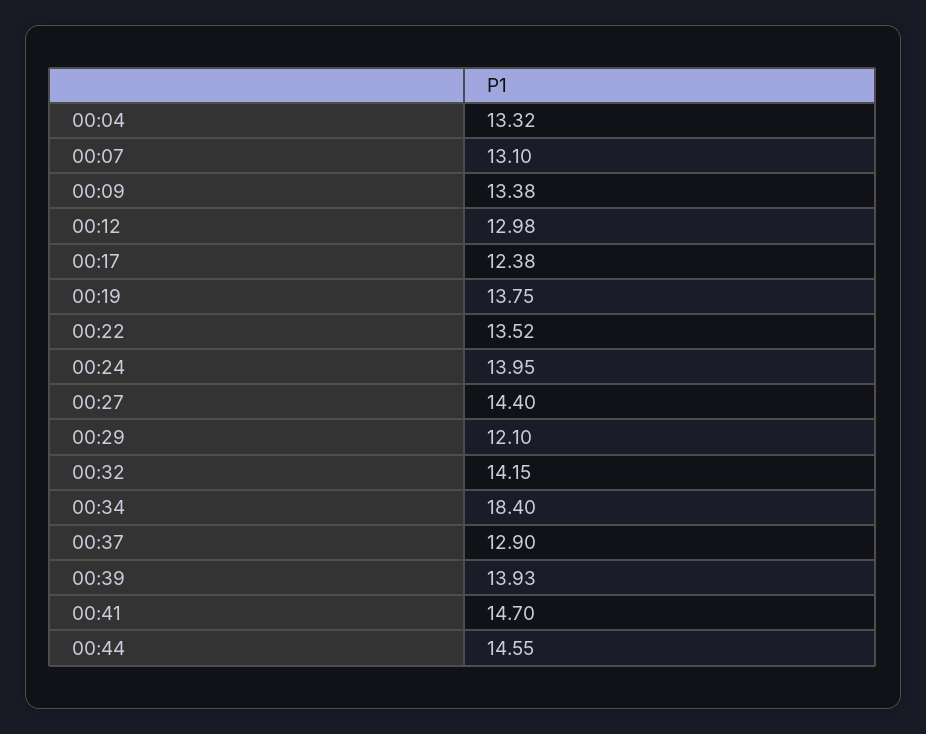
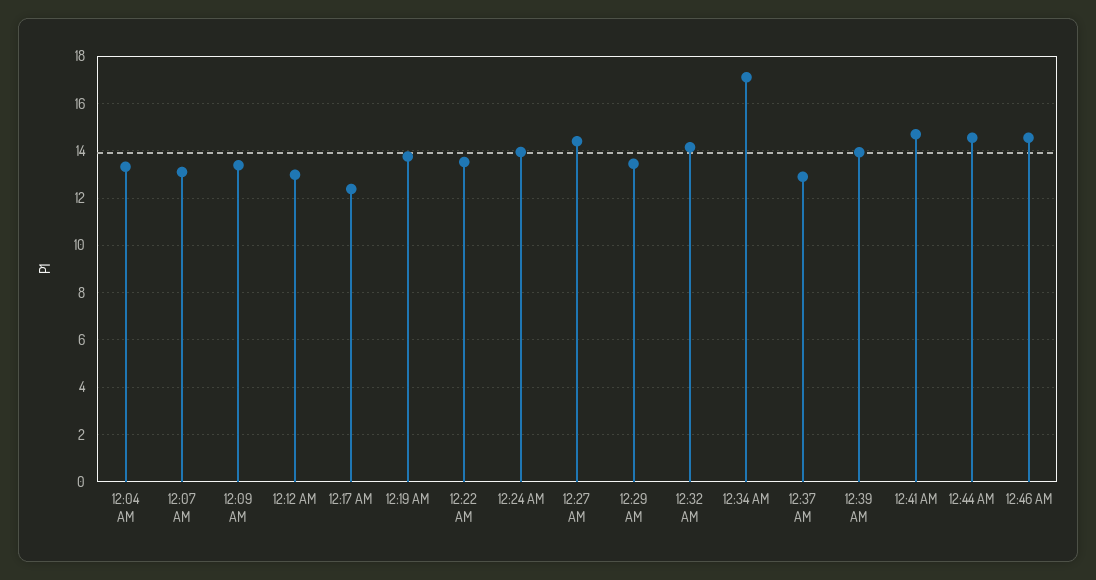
00:29: 12.1 -> 13.5
00:34: 18.4 -> 17
12:46 AM: none -> 14.5

